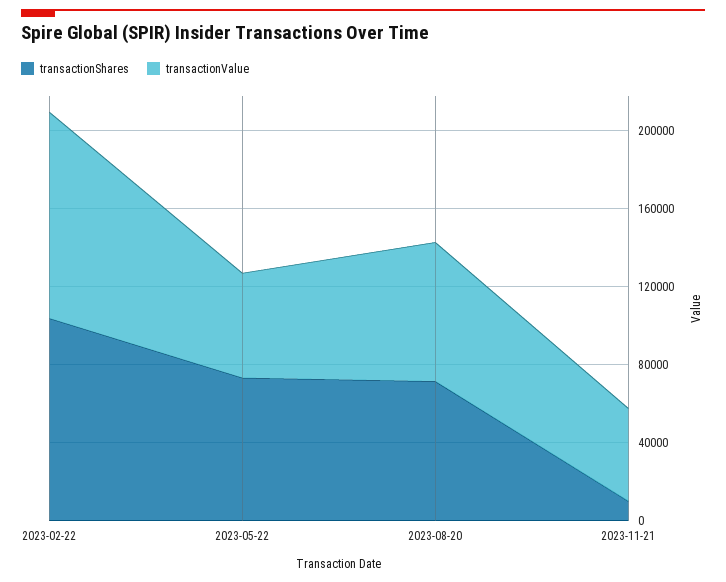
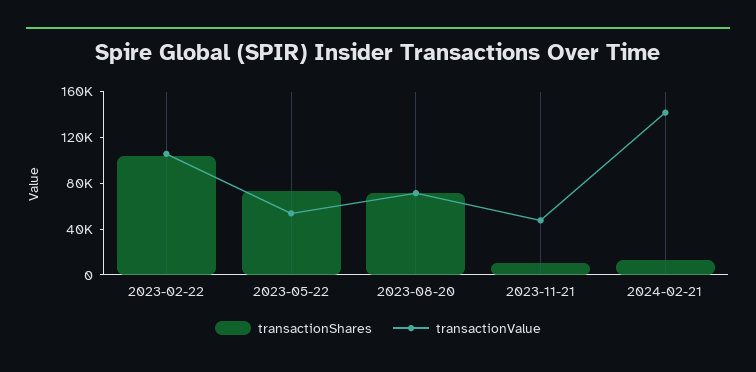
transactionShares, 2024-02-21: none -> 10000
transactionValue, 2024-02-21: none -> 140000

